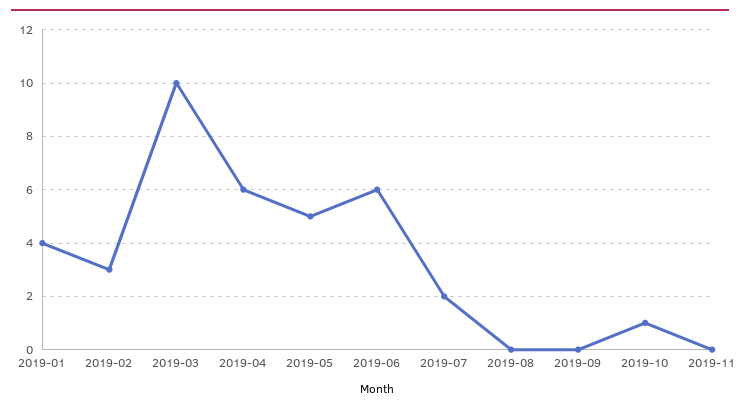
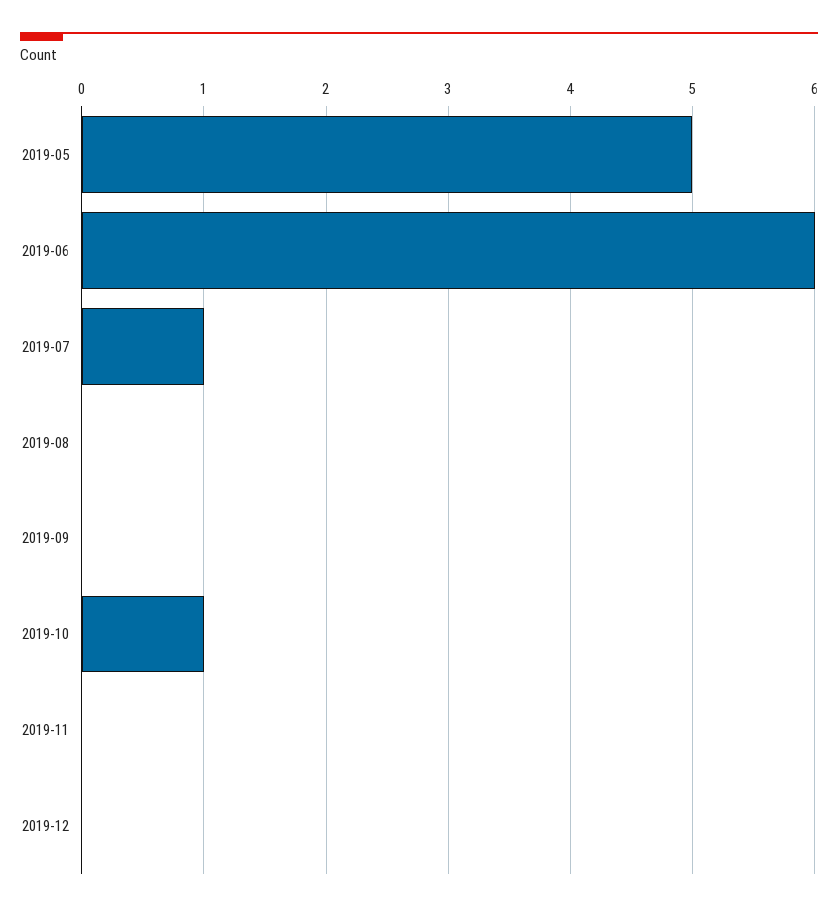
2019-01: 4 -> none
2019-02: 3 -> none
2019-03: 10 -> none
2019-04: 6 -> none
2019-07: 2 -> 1
2019-12: none -> 0

